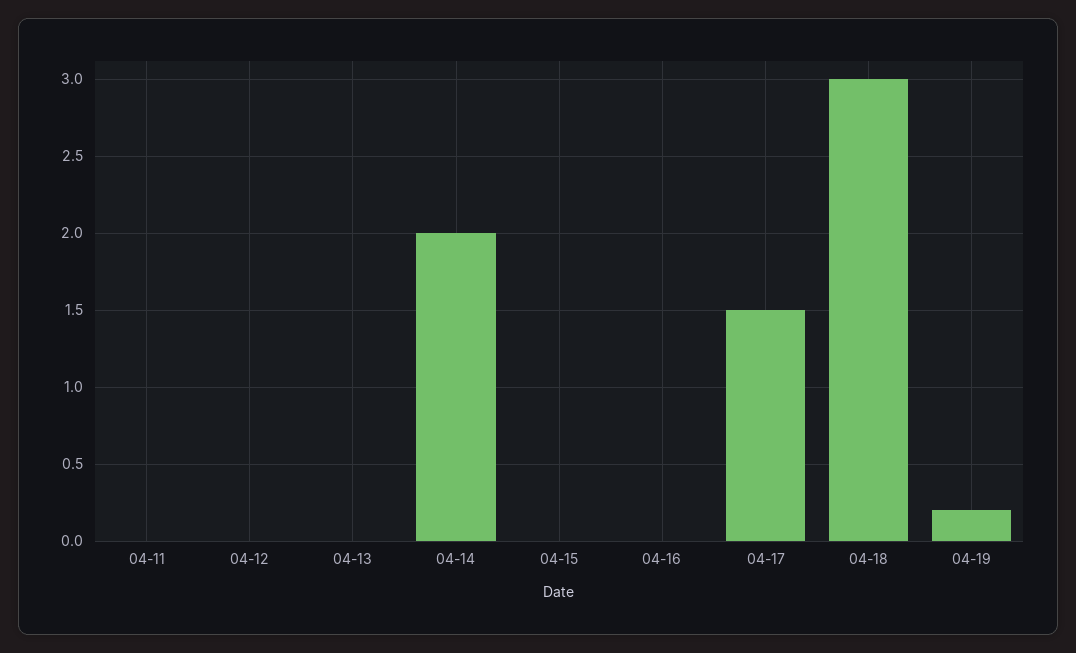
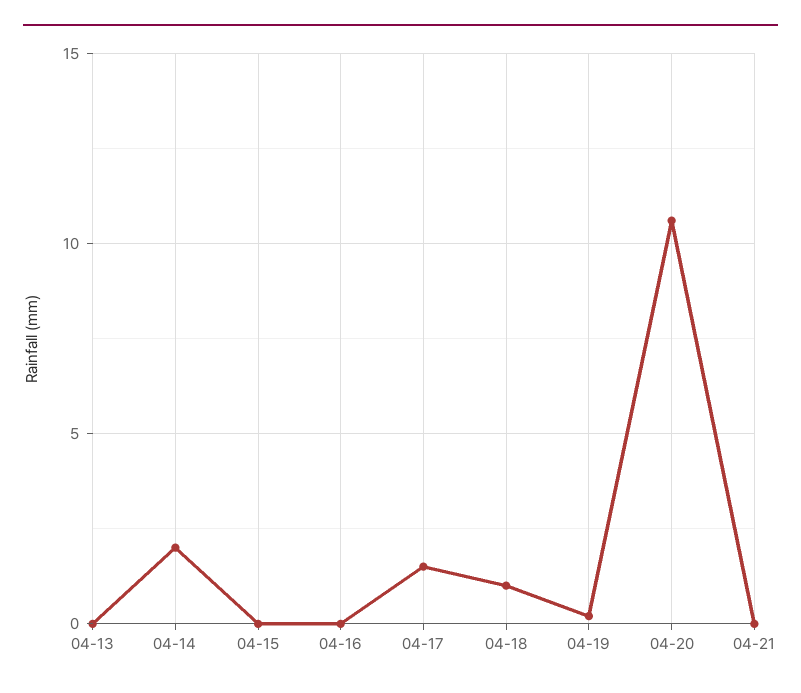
04-11: 0 -> none
04-12: 0 -> none
04-18: 3 -> 1
04-20: none -> 10.5
04-21: none -> 0

